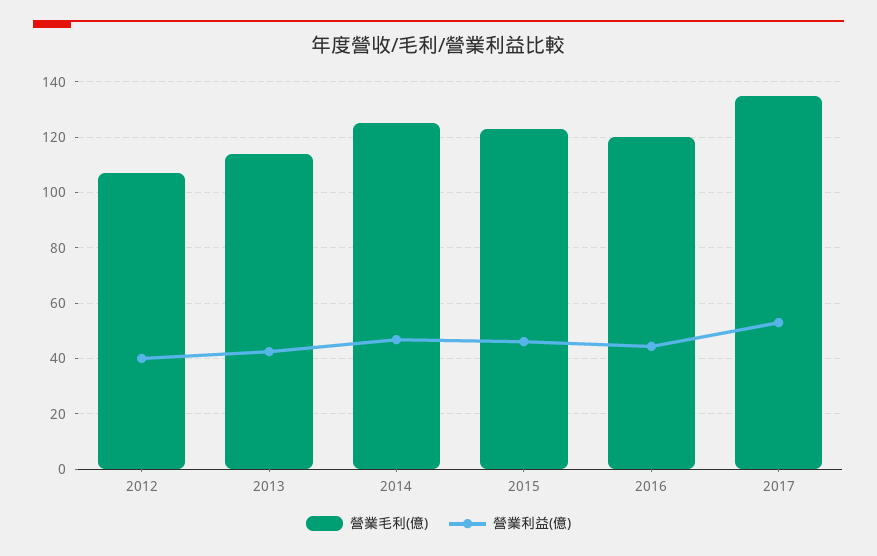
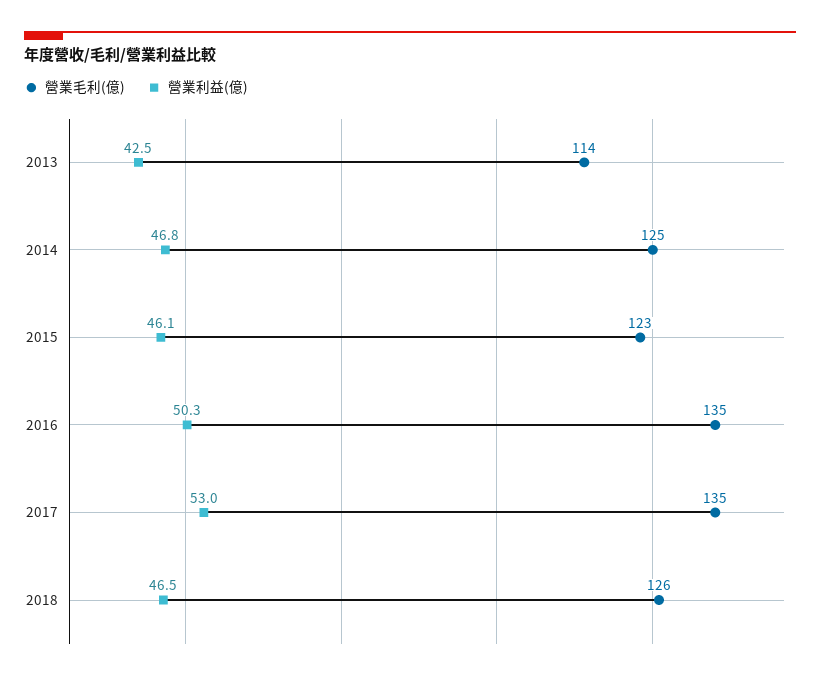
營業毛利(億), 2012: 107.5 -> none
營業利益(億), 2012: 40 -> none
營業毛利(億), 2016: 120 -> 135
營業利益(億), 2016: 45 -> 50.3
營業毛利(億), 2018: none -> 126
營業利益(億), 2018: none -> 46.5

